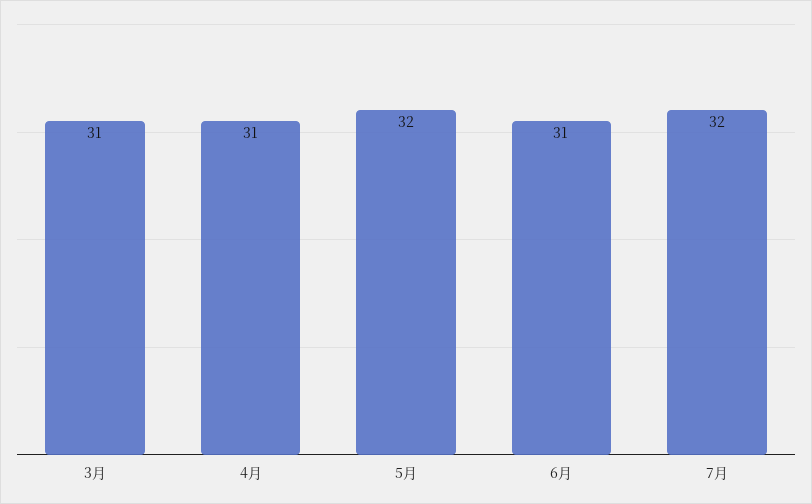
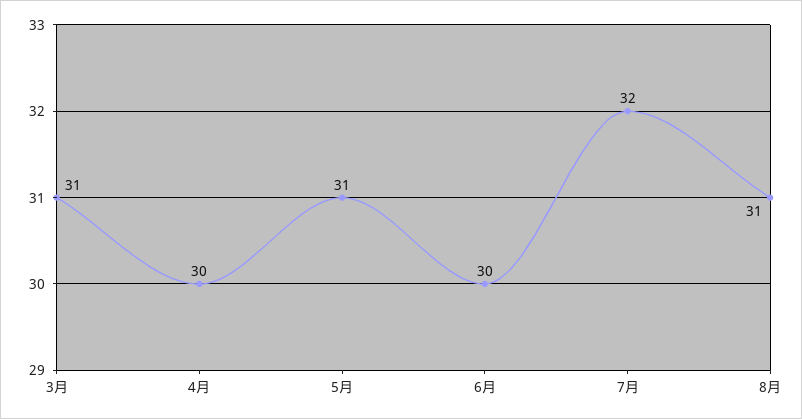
4月: 31 -> 30
5月: 32 -> 31
6月: 31 -> 30
8月: none -> 31

